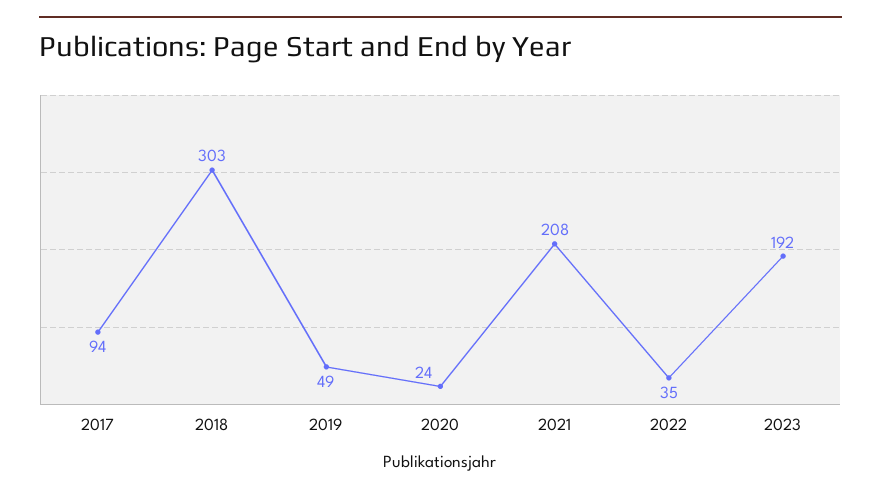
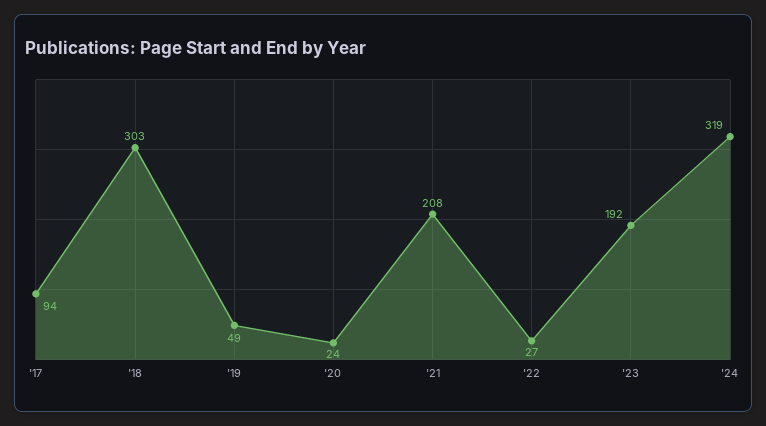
2022: 35 -> 27
'24: none -> 319

